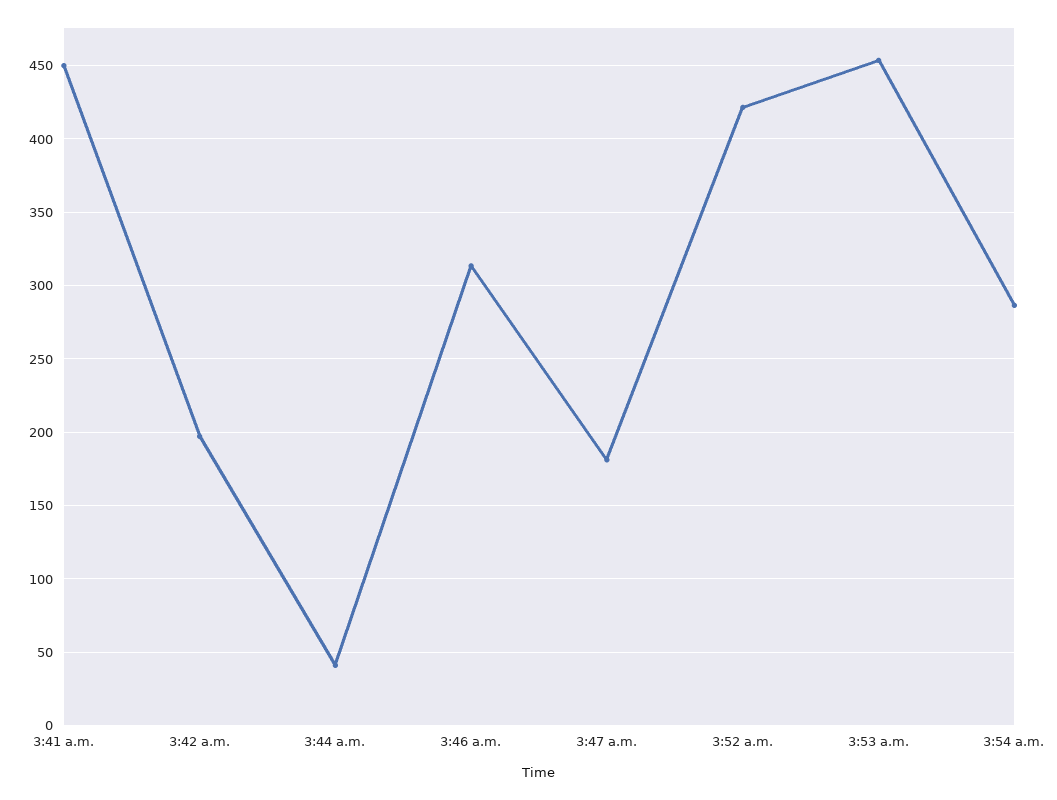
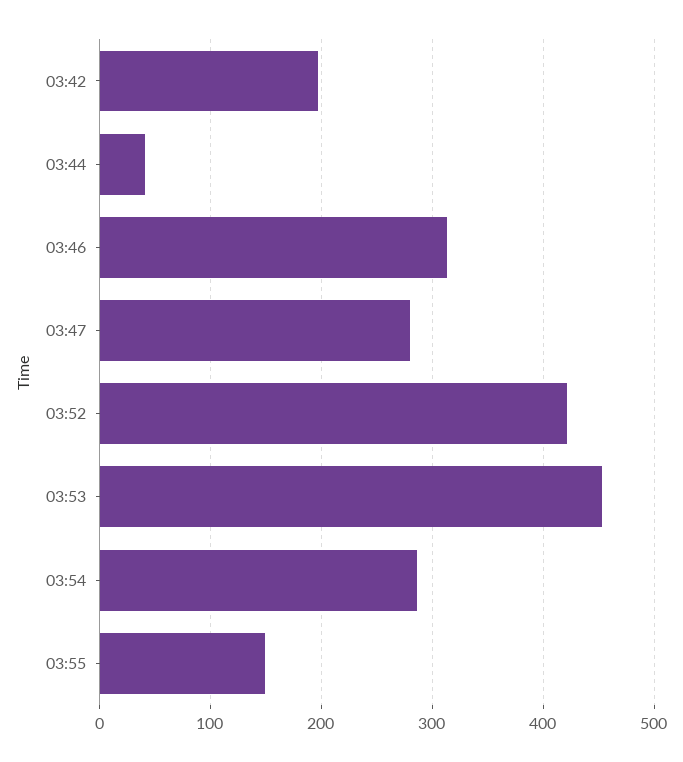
3:41 a.m.: 450 -> none
3:47 a.m.: 180 -> 280
03:55: none -> 150

